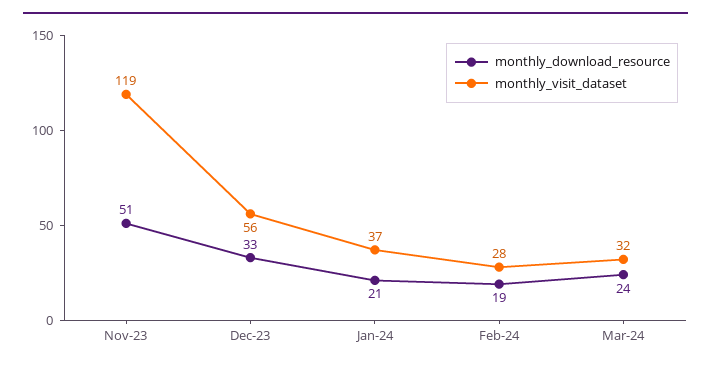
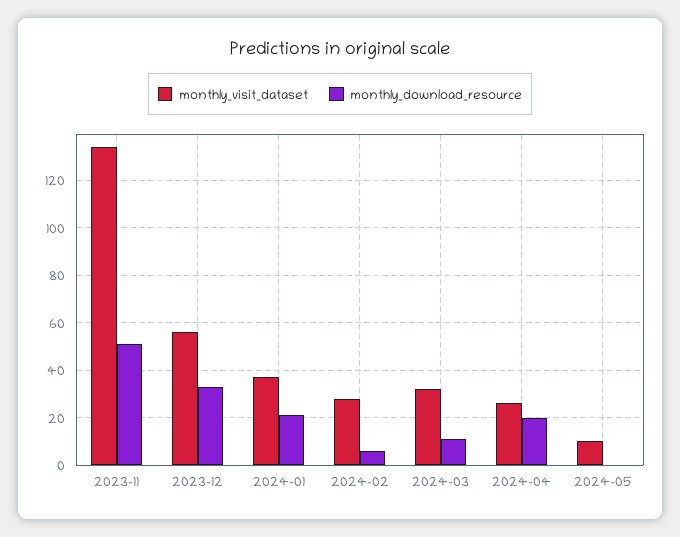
monthly_visit_dataset, Nov-23: 119 -> 135
monthly_download_resource, Feb-24: 19 -> 5
monthly_download_resource, Mar-24: 24 -> 10
monthly_visit_dataset, 2024-04: none -> 25
monthly_download_resource, 2024-04: none -> 20
monthly_visit_dataset, 2024-05: none -> 10
monthly_download_resource, 2024-05: none -> 0

